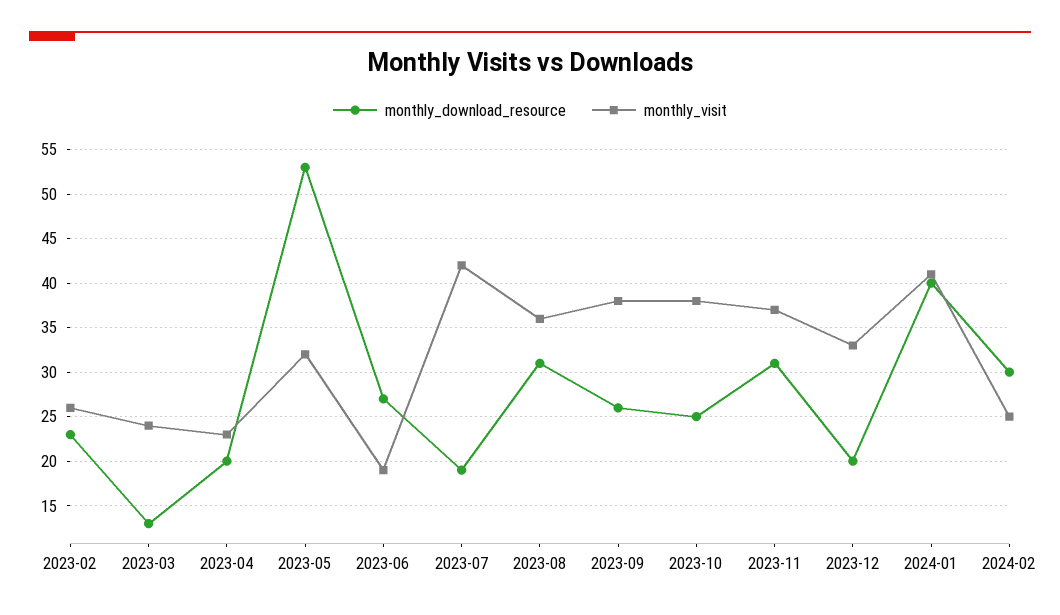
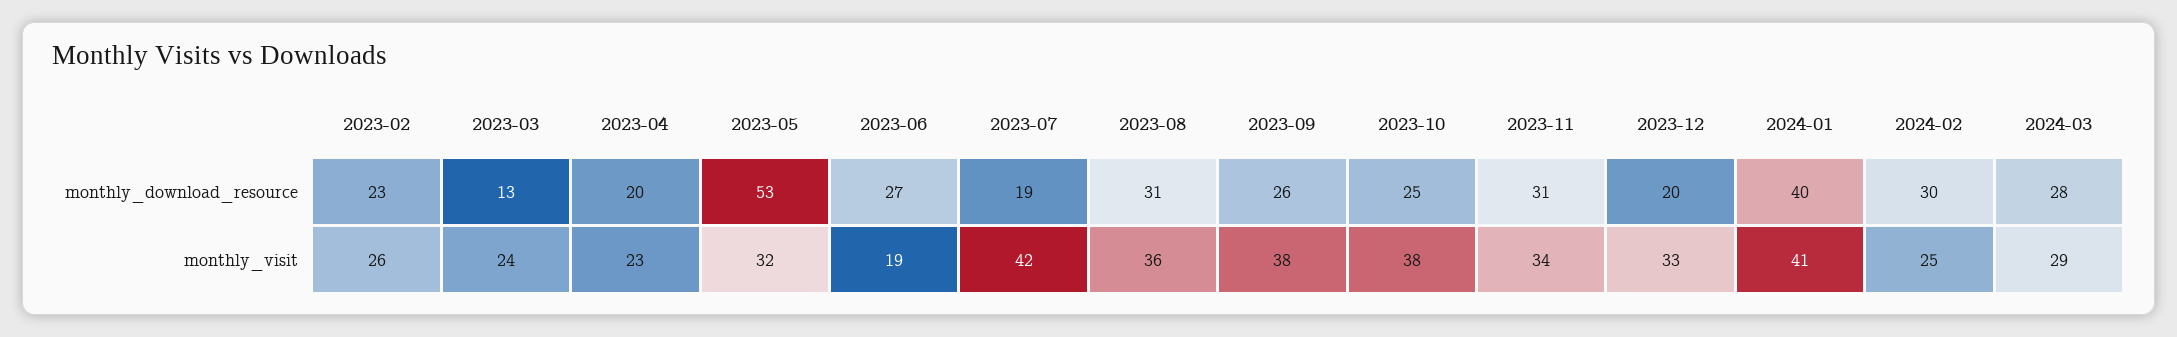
monthly_visit, 2023-11: 37 -> 34
monthly_download_resource, 2024-03: none -> 28
monthly_visit, 2024-03: none -> 29

